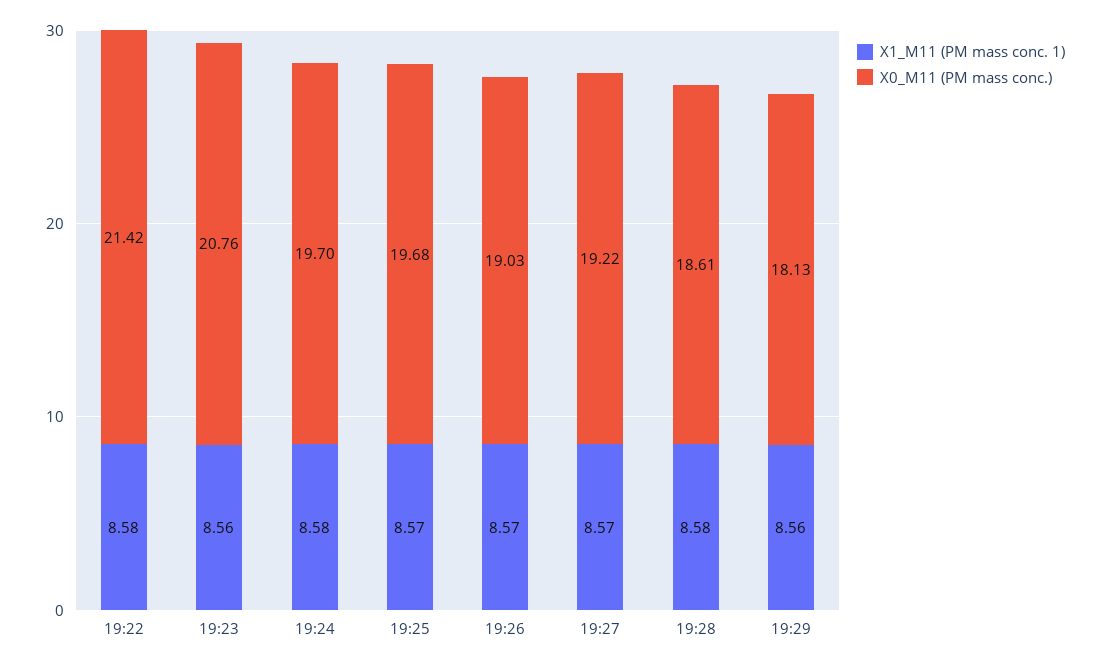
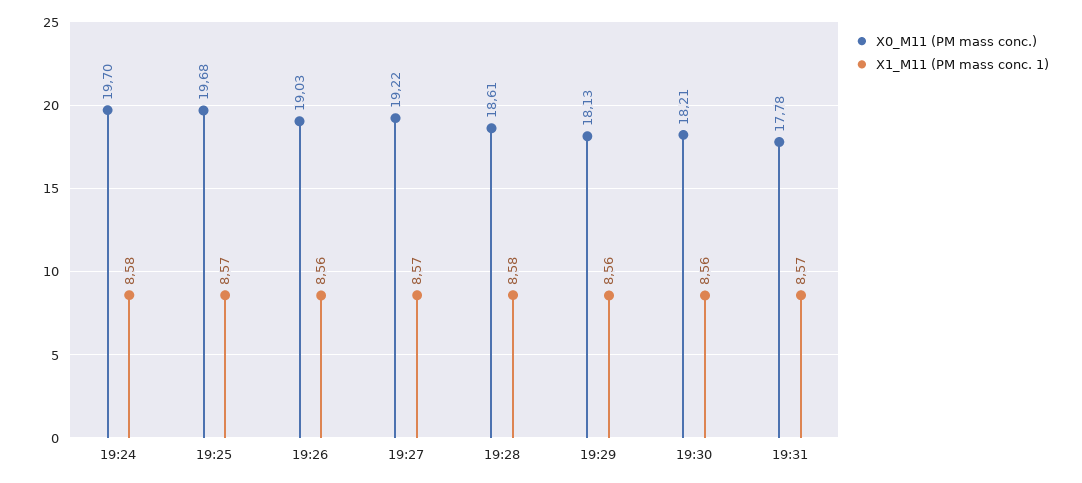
X1_M11 (PM mass conc. 1), 19:22: 8.58 -> none
X0_M11 (PM mass conc.), 19:22: 21.42 -> none
X1_M11 (PM mass conc. 1), 19:23: 8.56 -> none
X0_M11 (PM mass conc.), 19:23: 20.76 -> none
X1_M11 (PM mass conc. 1), 19:26: 8.57 -> 8.56
X0_M11 (PM mass conc.), 19:30: none -> 18.21
X1_M11 (PM mass conc. 1), 19:30: none -> 8.56
X0_M11 (PM mass conc.), 19:31: none -> 17.78
X1_M11 (PM mass conc. 1), 19:31: none -> 8.57

